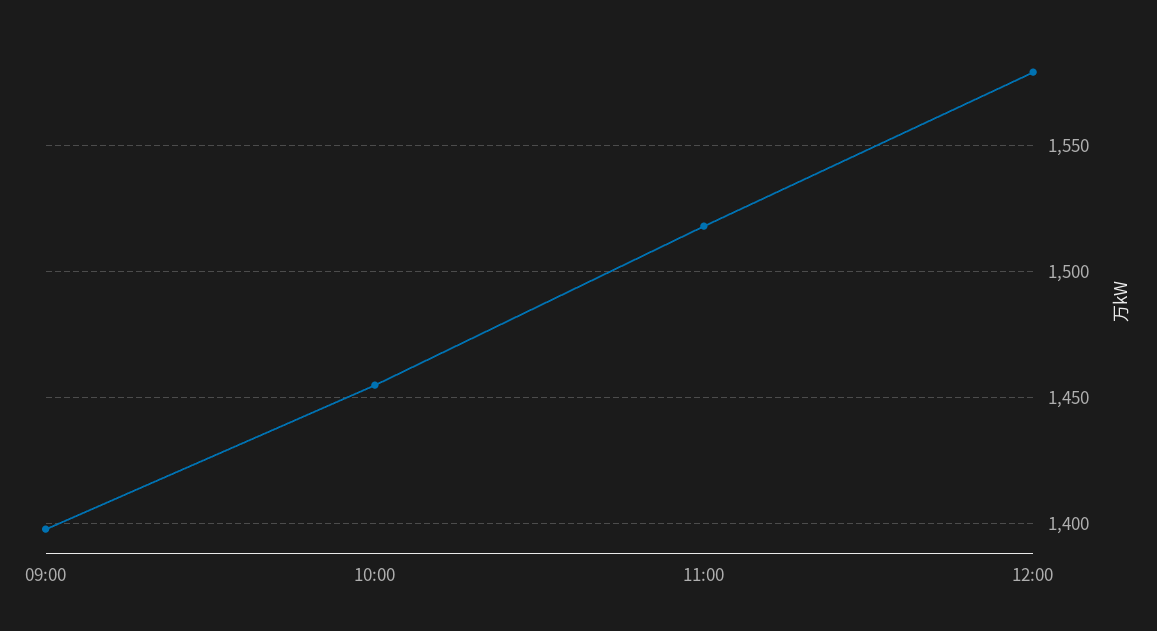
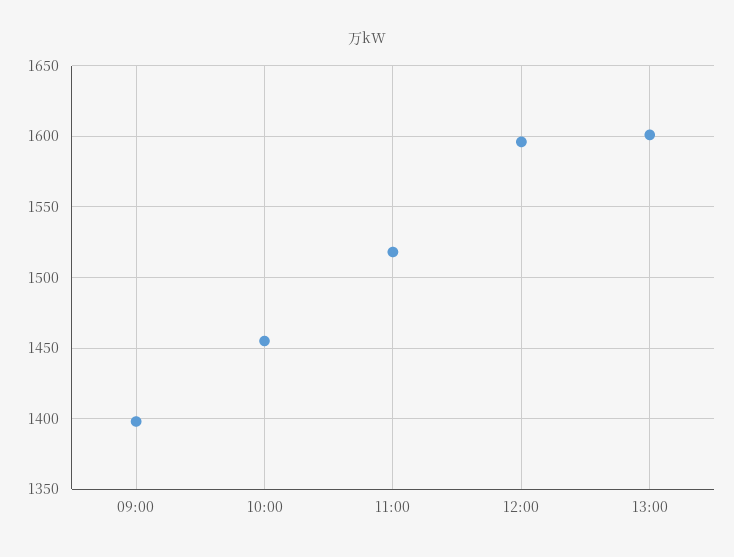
12:00: 1580 -> 1595
13:00: none -> 1600

